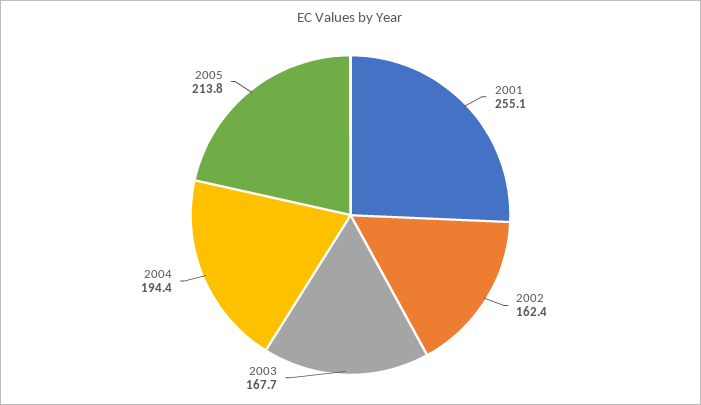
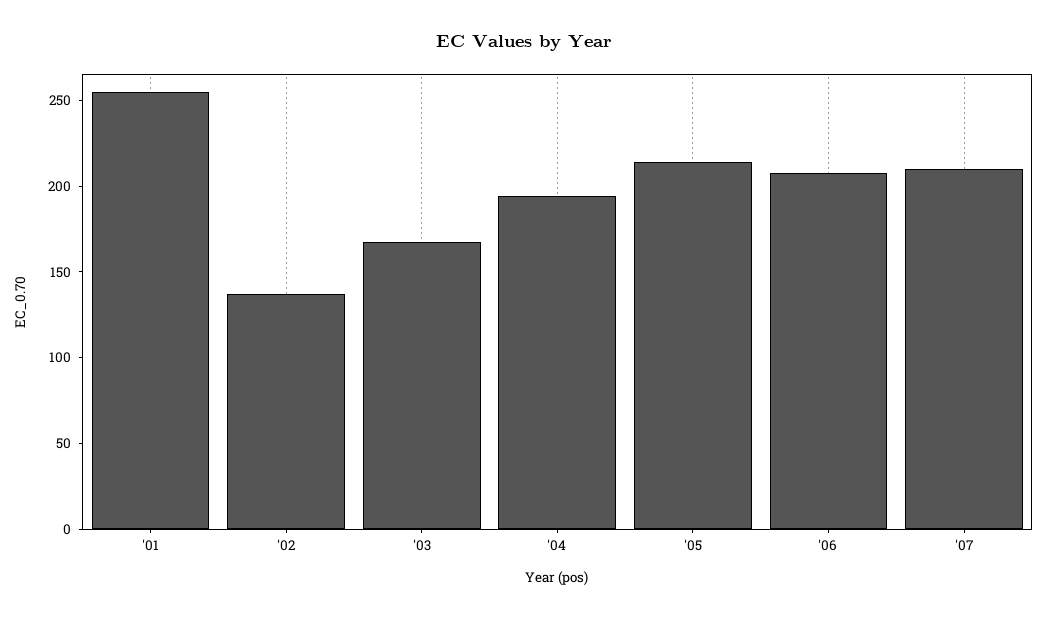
2002: 162.4 -> 140
'06: none -> 210
'07: none -> 210

